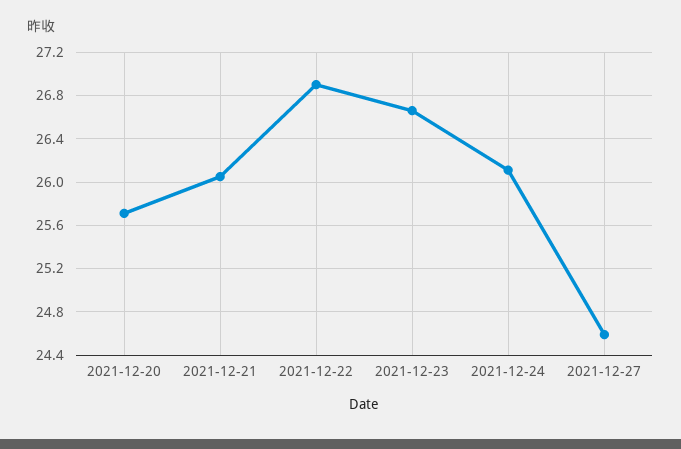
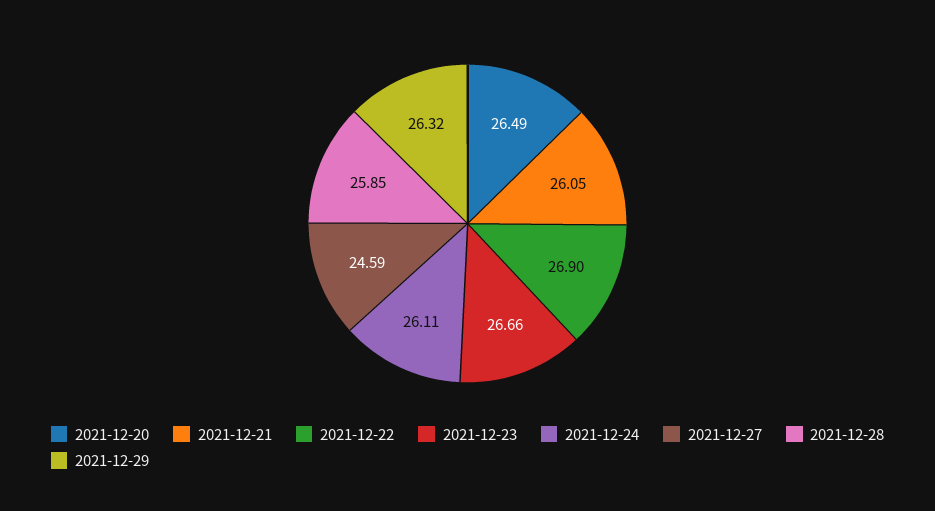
2021-12-20: 25.7 -> 26.49
2021-12-28: none -> 25.85
2021-12-29: none -> 26.32

